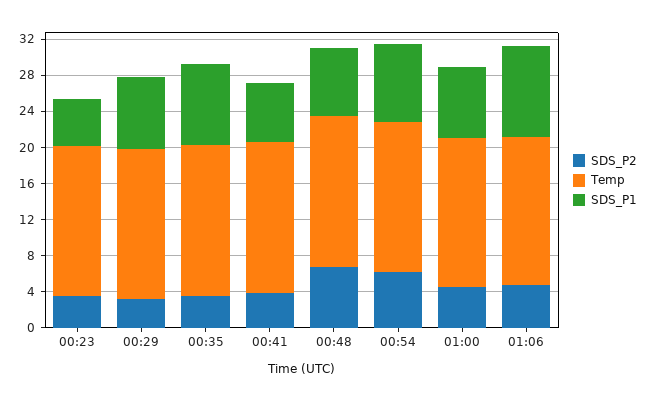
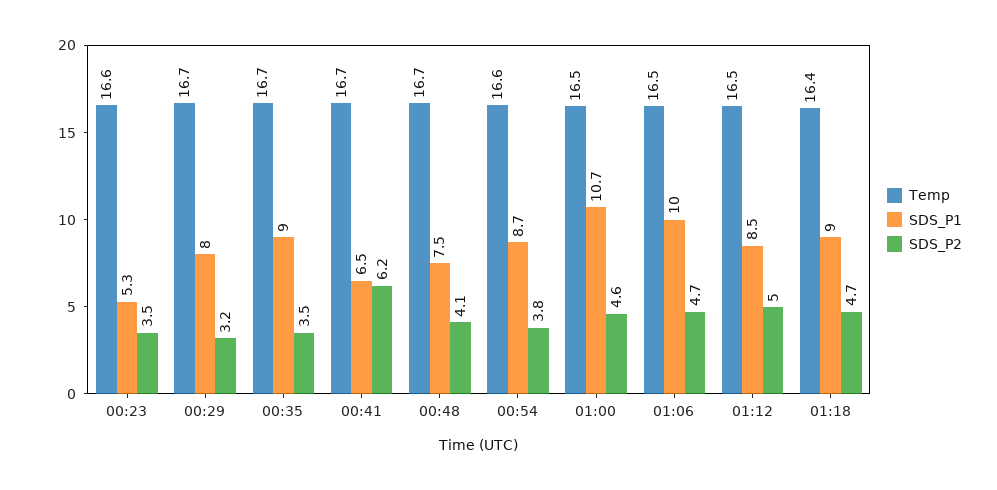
SDS_P2, 00:41: 4 -> 6.2
SDS_P2, 00:48: 7 -> 4.1
SDS_P2, 00:54: 6 -> 3.8
SDS_P1, 01:00: 8 -> 10.7
Temp, 01:12: none -> 16.5
SDS_P1, 01:12: none -> 8.5
SDS_P2, 01:12: none -> 5
Temp, 01:18: none -> 16.4
SDS_P1, 01:18: none -> 9
SDS_P2, 01:18: none -> 4.7

